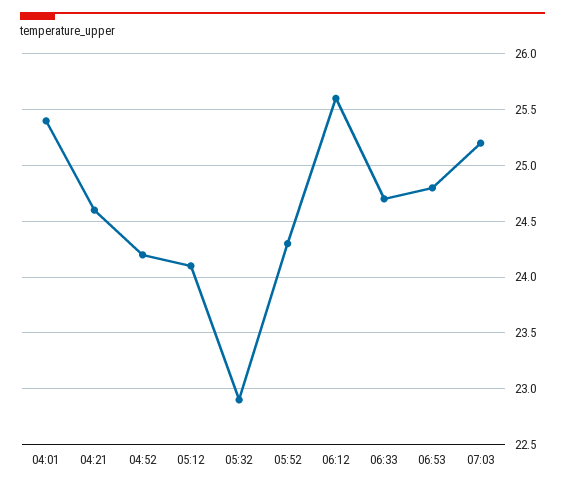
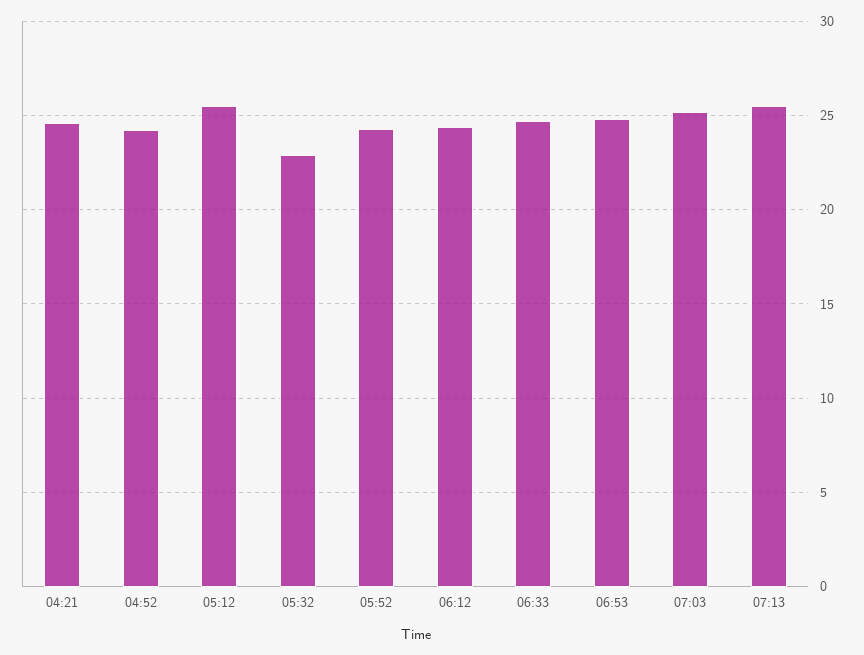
04:01: 25.4 -> none
05:12: 24.1 -> 25.5
06:12: 25.6 -> 24.5
07:13: none -> 25.5

